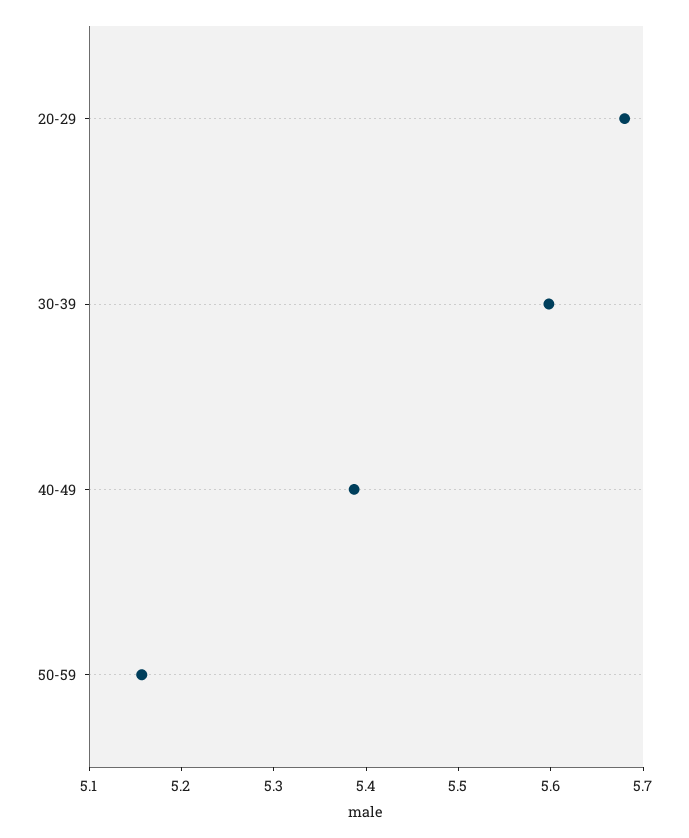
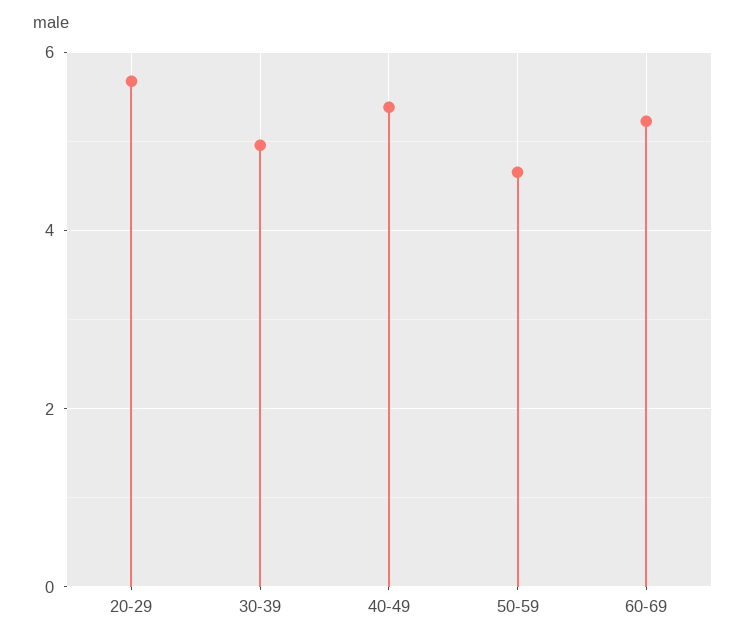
30-39: 5.6 -> 5
50-59: 5.16 -> 4.6
60-69: none -> 5.2

